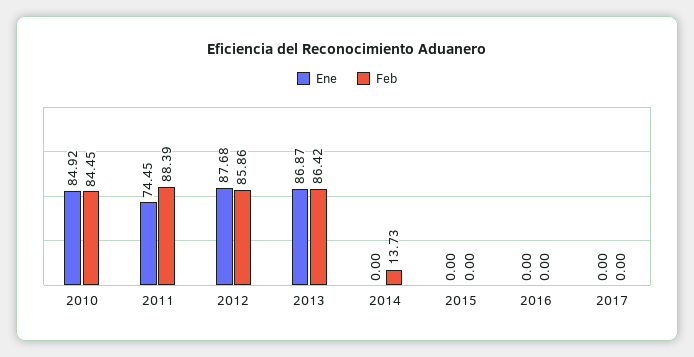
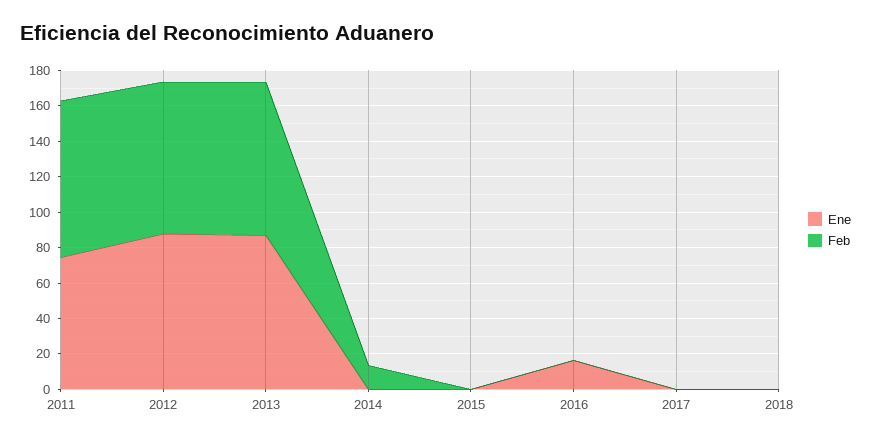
Ene, 2010: 84.92 -> none
Feb, 2010: 84.45 -> none
Ene, 2016: 0 -> 15
Ene, 2018: none -> 0
Feb, 2018: none -> 0

